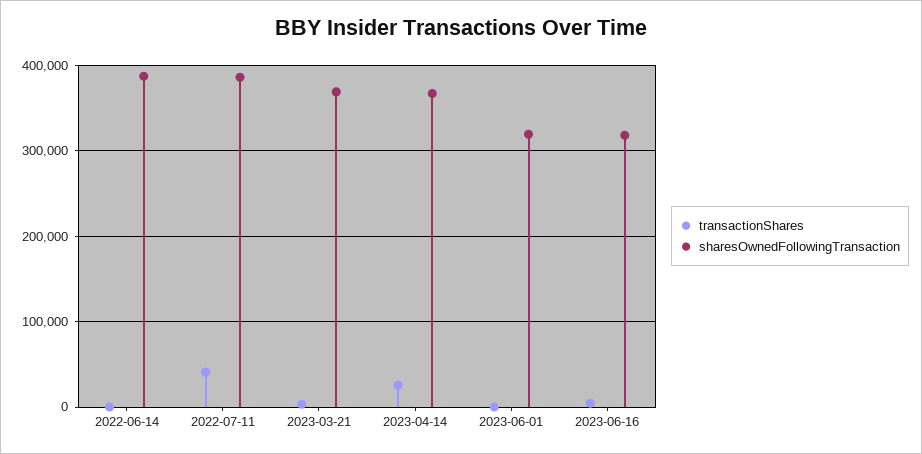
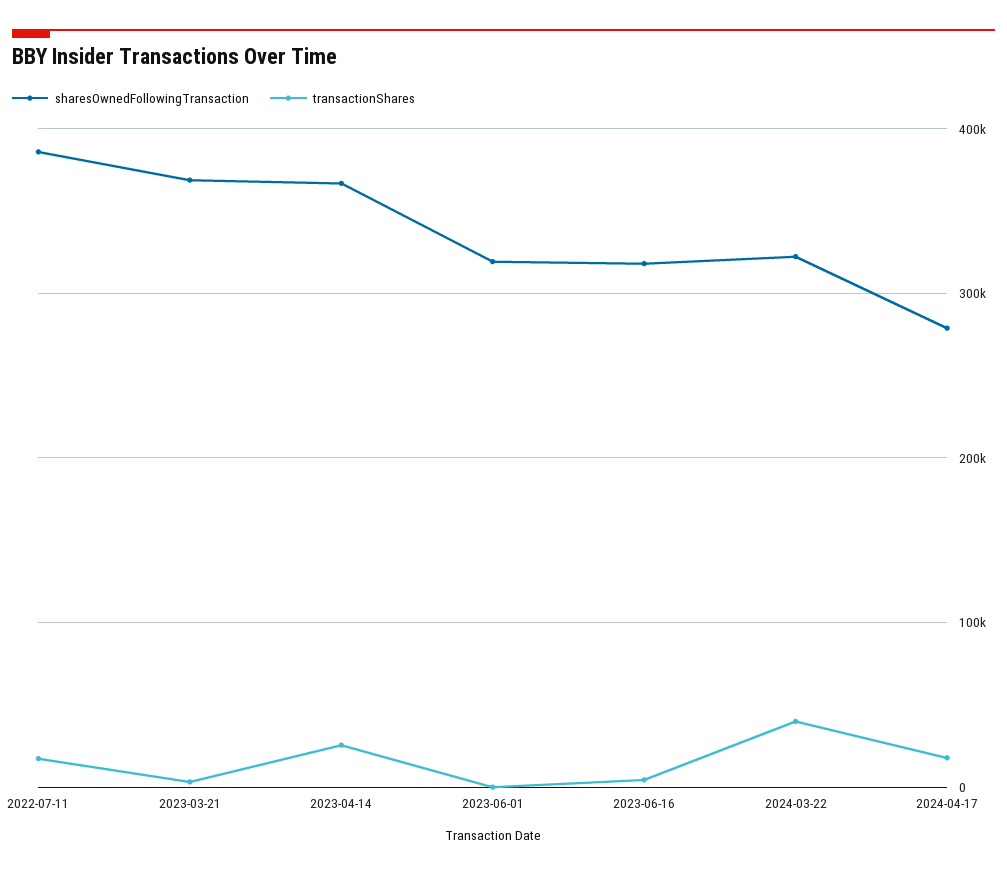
transactionShares, 2022-06-14: 0 -> none
sharesOwnedFollowingTransaction, 2022-06-14: 390000 -> none
transactionShares, 2022-07-11: 40000 -> 20000
sharesOwnedFollowingTransaction, 2024-03-22: none -> 320000
transactionShares, 2024-03-22: none -> 40000
sharesOwnedFollowingTransaction, 2024-04-17: none -> 280000
transactionShares, 2024-04-17: none -> 20000

